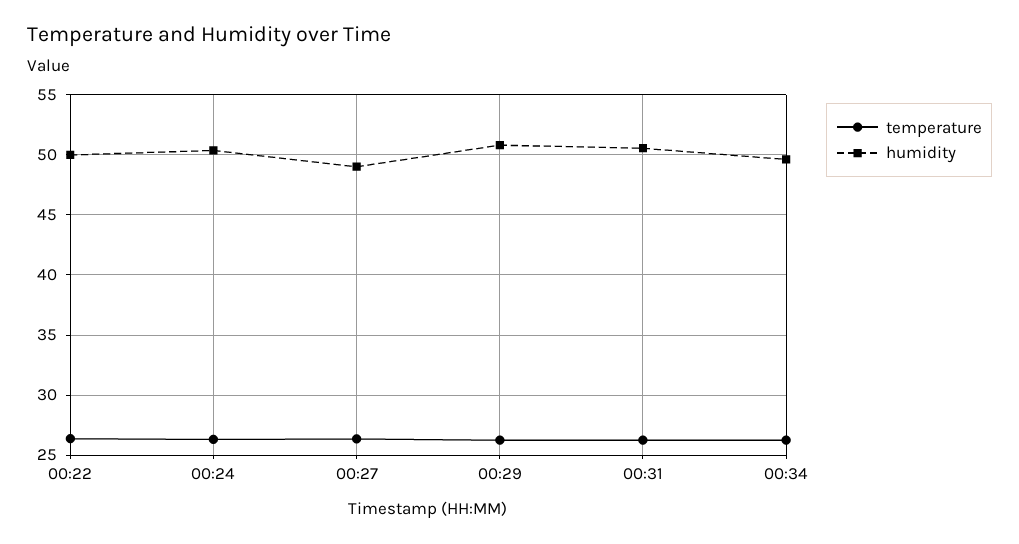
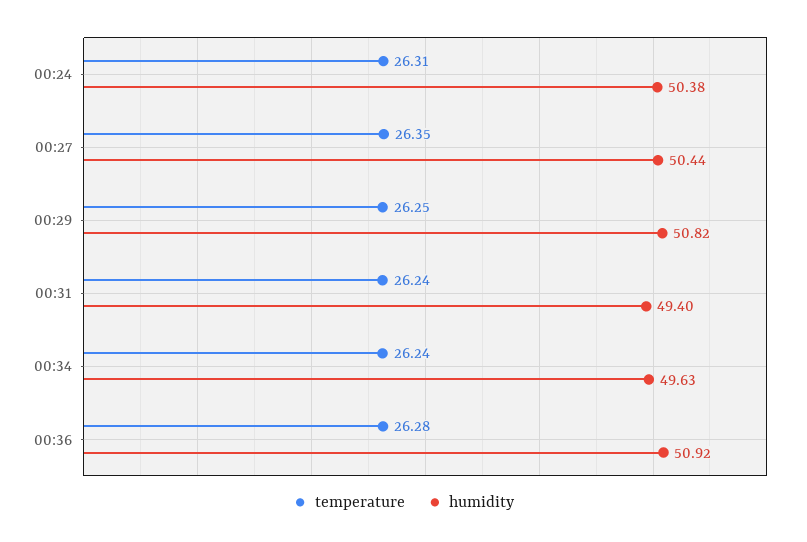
temperature, 00:22: 26.5 -> none
humidity, 00:22: 50 -> none
humidity, 00:27: 49 -> 50.44
humidity, 00:31: 50.5 -> 49.4
temperature, 00:36: none -> 26.28
humidity, 00:36: none -> 50.92

